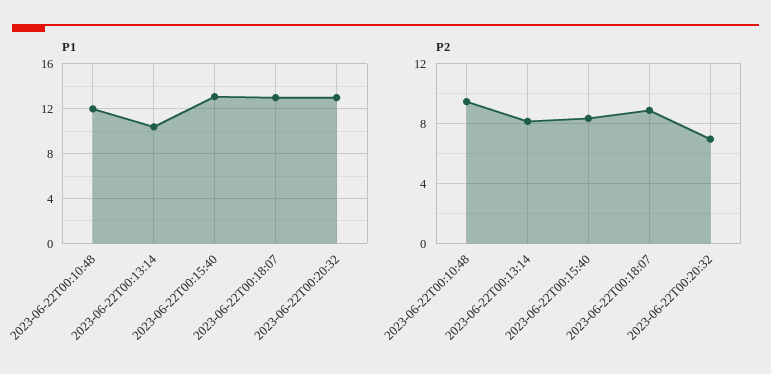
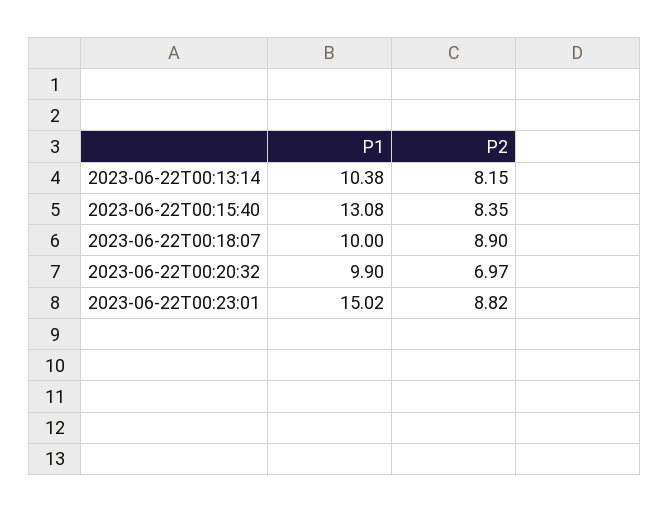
P1, 2023-06-22T00:10:48: 12 -> none
P1, 2023-06-22T00:18:07: 13 -> 10
P1, 2023-06-22T00:20:32: 13 -> 9.9
P2, 2023-06-22T00:10:48: 9.5 -> none
P1, 2023-06-22T00:23:01: none -> 15.02
P2, 2023-06-22T00:23:01: none -> 8.82

